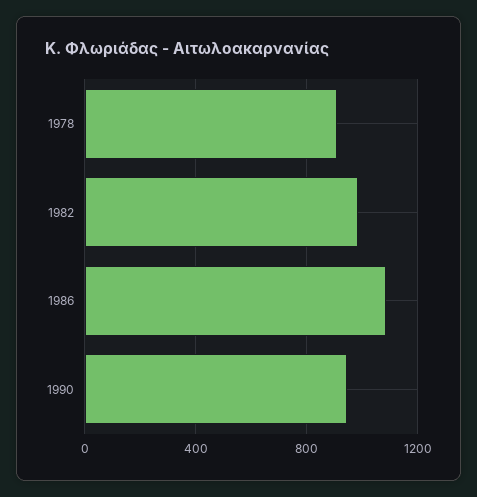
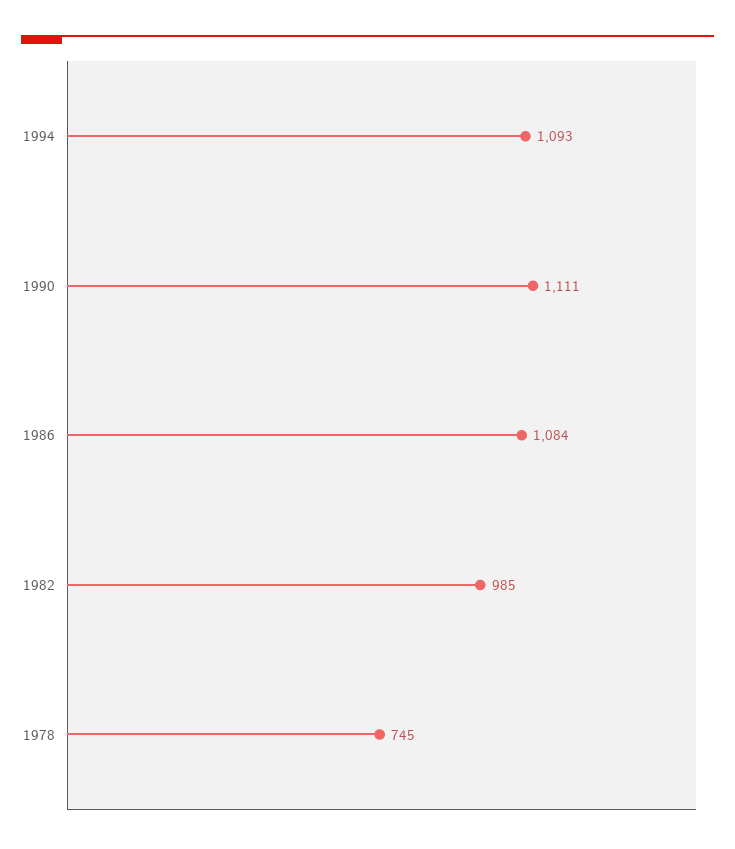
1978: 900 -> 745
1990: 950 -> 1111
1994: none -> 1093

